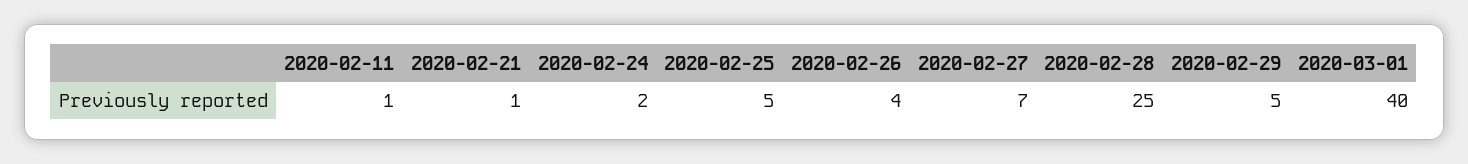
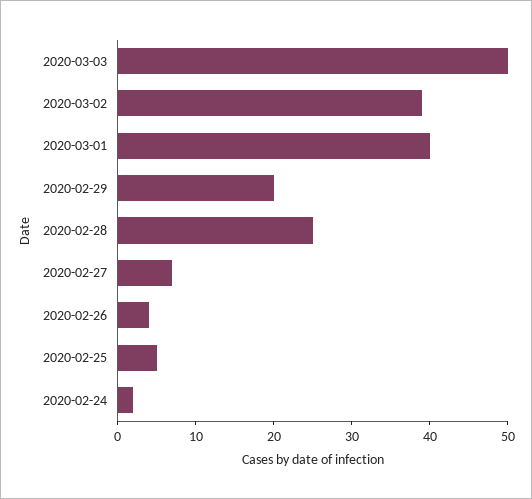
2020-02-11: 1 -> none
2020-02-21: 1 -> none
2020-02-29: 5 -> 20
2020-03-03: none -> 50
2020-03-02: none -> 40

